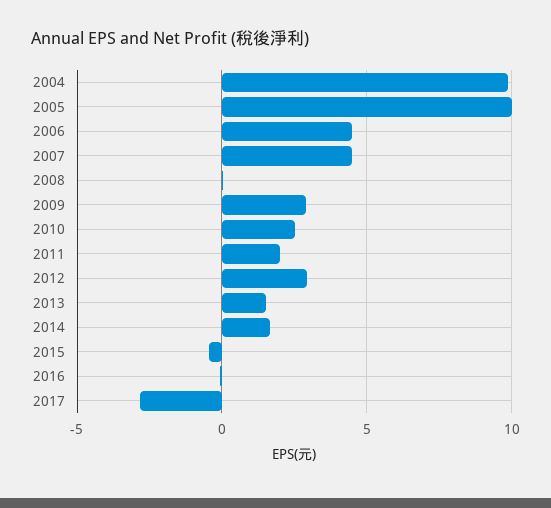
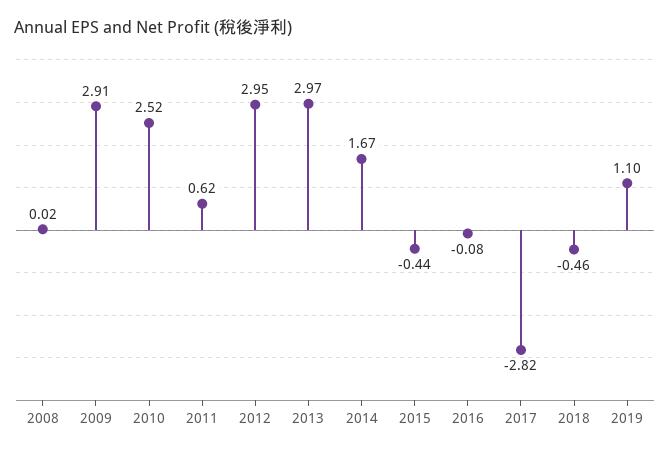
2004: 10 -> none
2005: 10 -> none
2006: 4.5 -> none
2007: 4.5 -> none
2011: 2 -> 0.62
2013: 1.5 -> 2.97
2018: none -> -0.46
2019: none -> 1.1

